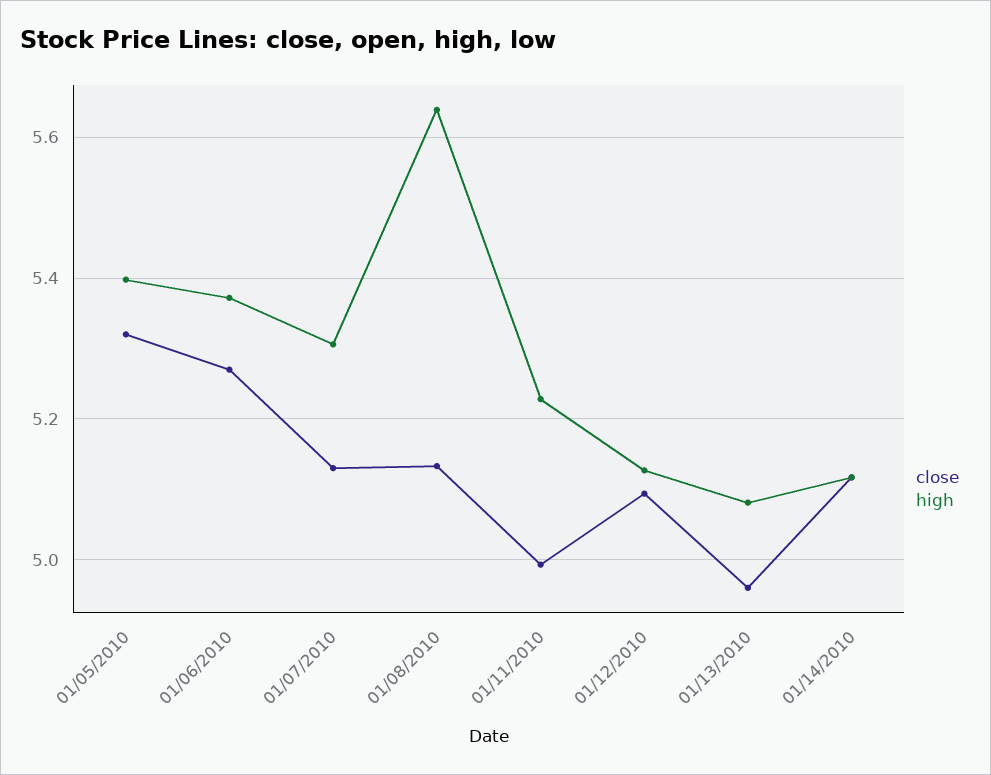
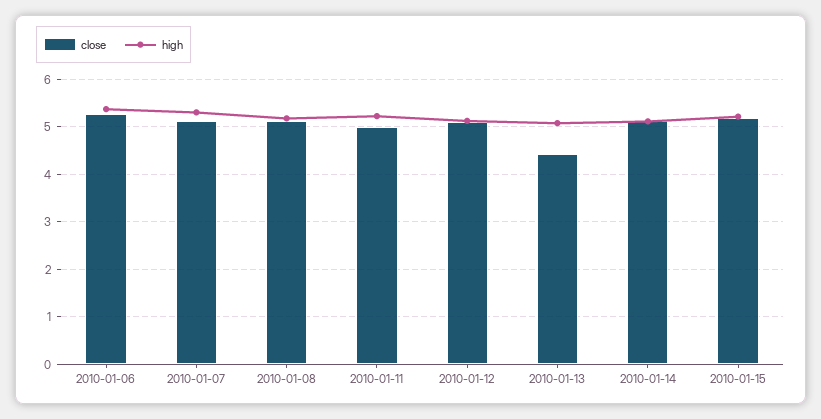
close, 01/05/2010: 5.32 -> none
high, 01/05/2010: 5.4 -> none
high, 01/08/2010: 5.64 -> 5.2
close, 01/13/2010: 4.96 -> 4.4
close, 2010-01-15: none -> 5.2
high, 2010-01-15: none -> 5.2

